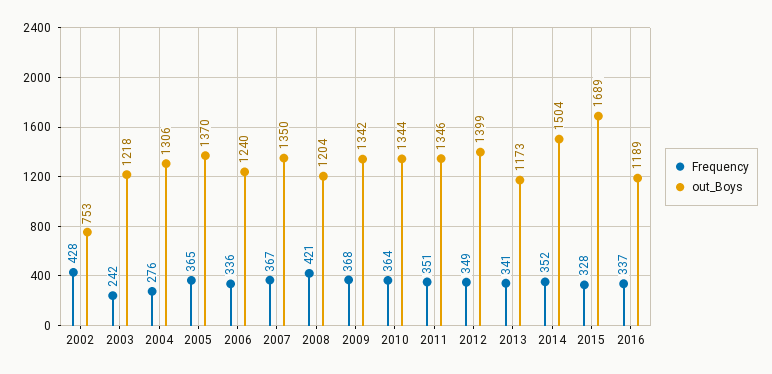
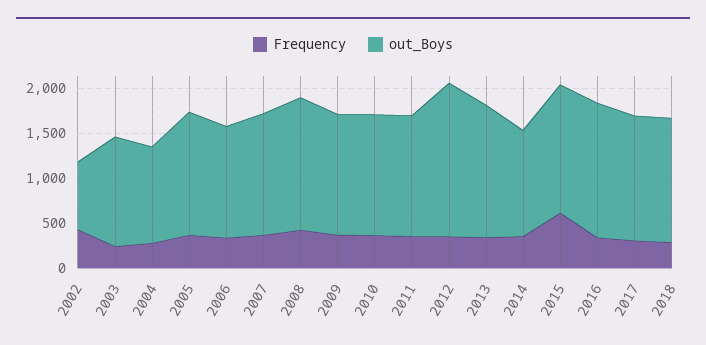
out_Boys, 2004: 1306 -> 1100
out_Boys, 2008: 1204 -> 1500
out_Boys, 2012: 1399 -> 1700
out_Boys, 2013: 1173 -> 1500
out_Boys, 2014: 1504 -> 1200
Frequency, 2015: 328 -> 600
out_Boys, 2015: 1689 -> 1400
out_Boys, 2016: 1189 -> 1500
Frequency, 2017: none -> 300
out_Boys, 2017: none -> 1400
Frequency, 2018: none -> 300
out_Boys, 2018: none -> 1400

